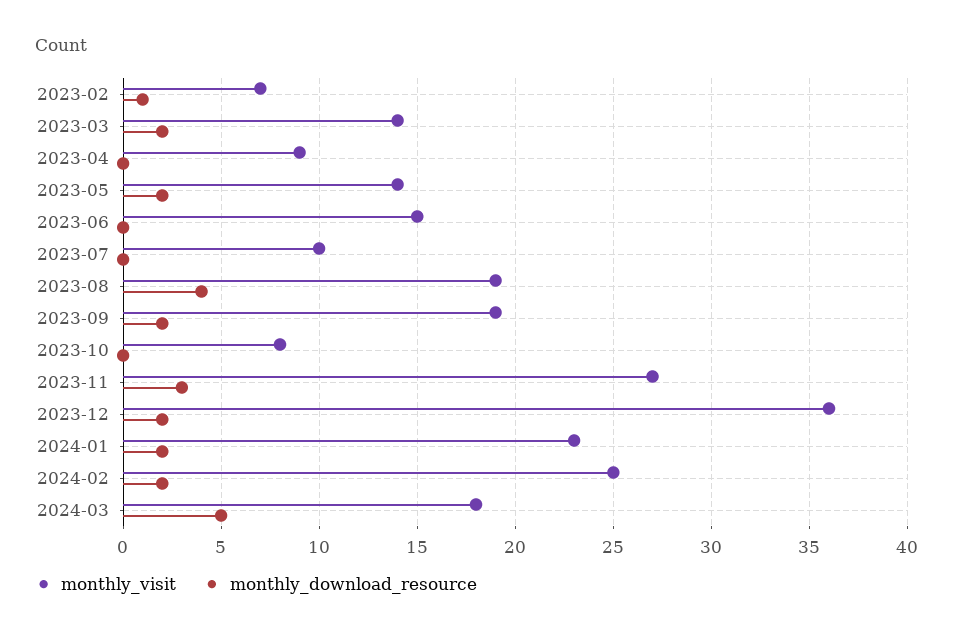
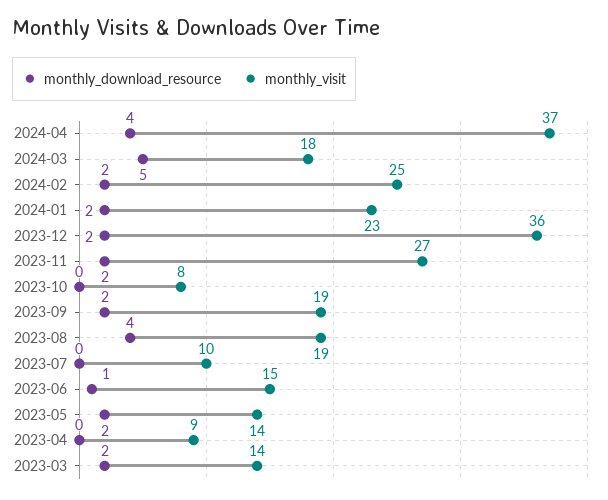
monthly_visit, 2023-02: 7 -> none
monthly_download_resource, 2023-02: 1 -> none
monthly_download_resource, 2023-06: 0 -> 1
monthly_download_resource, 2023-11: 3 -> 2
monthly_download_resource, 2024-04: none -> 4
monthly_visit, 2024-04: none -> 37

